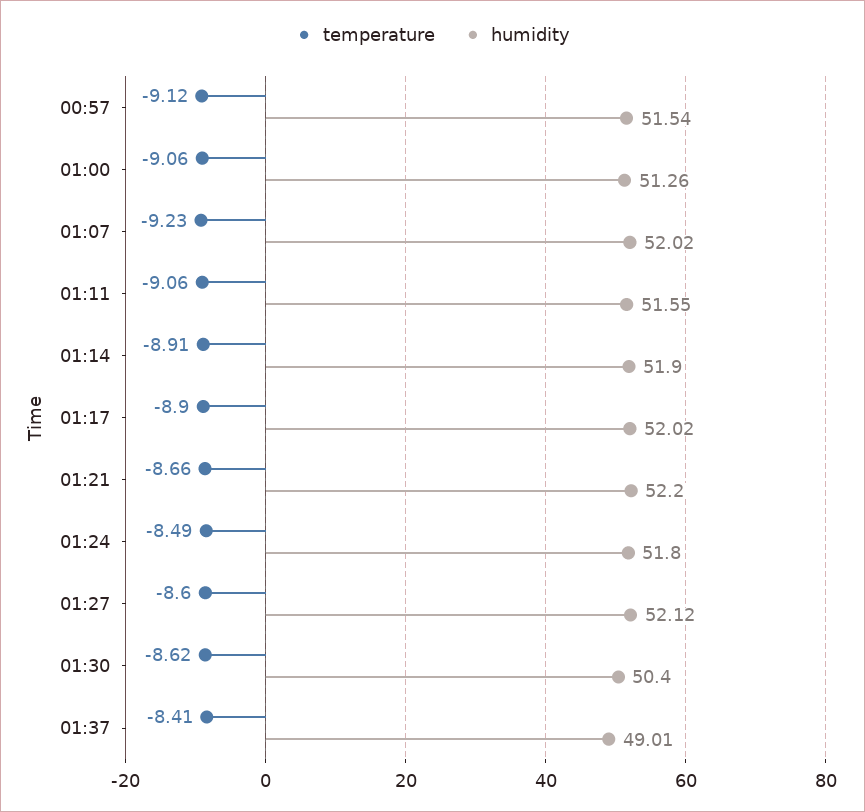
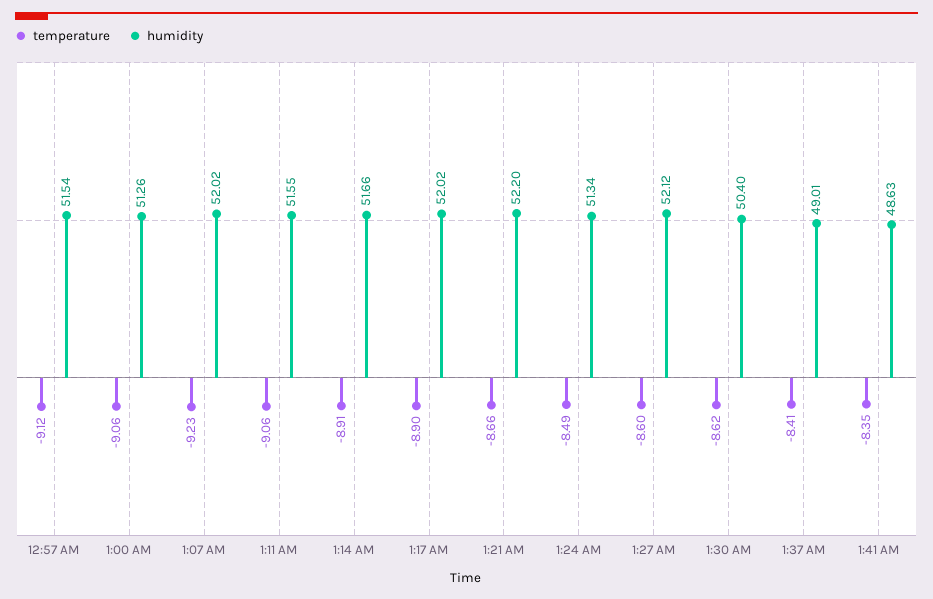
humidity, 01:14: 51.9 -> 51.66
humidity, 01:24: 51.8 -> 51.34
temperature, 1:41 AM: none -> -8.35
humidity, 1:41 AM: none -> 48.63

